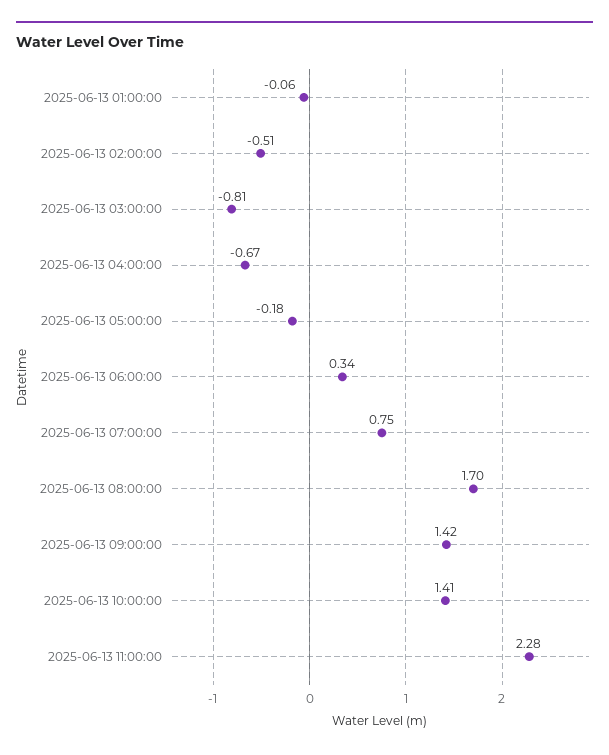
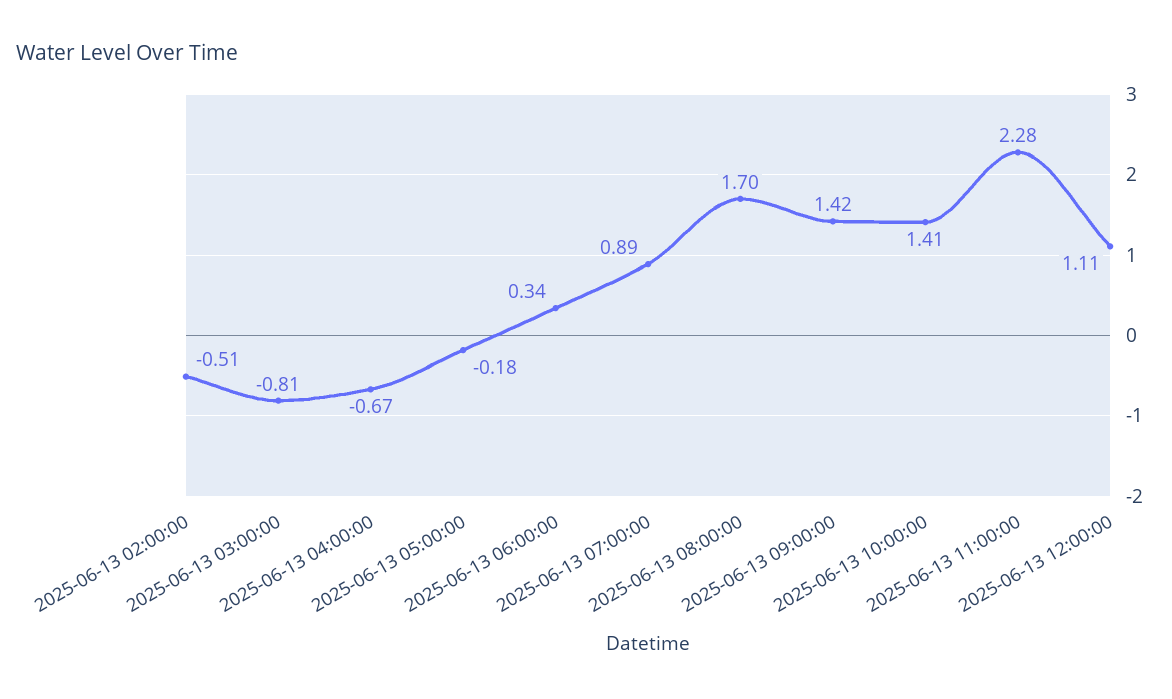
2025-06-13 01:00:00: -0.06 -> none
2025-06-13 07:00:00: 0.75 -> 0.89
2025-06-13 12:00:00: none -> 1.11

